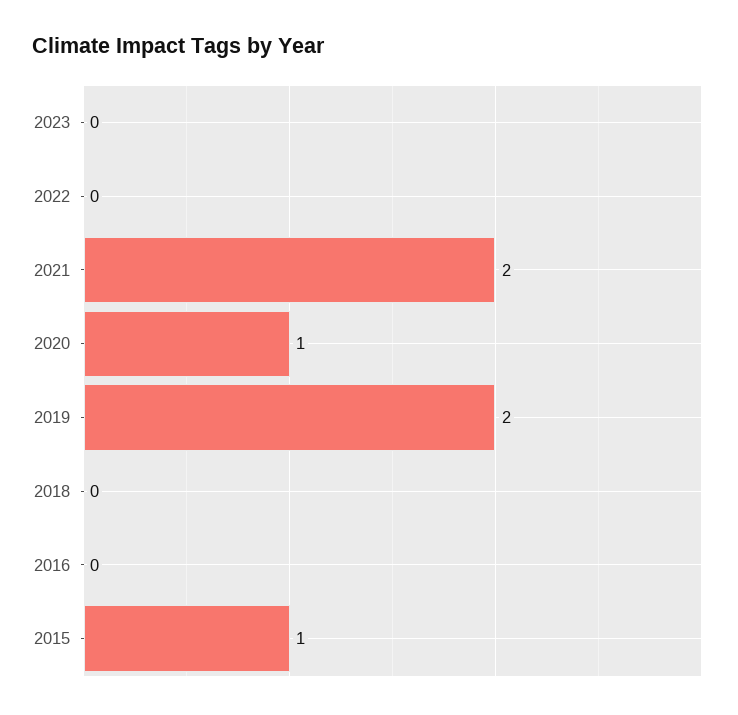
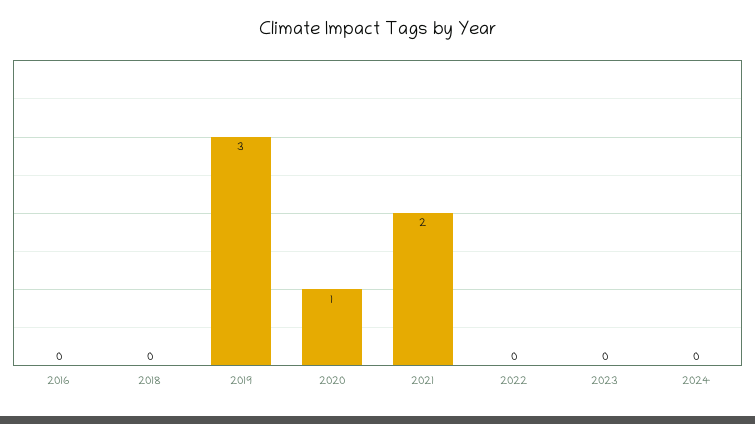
2019: 2 -> 3
2015: 1 -> none
2024: none -> 0

